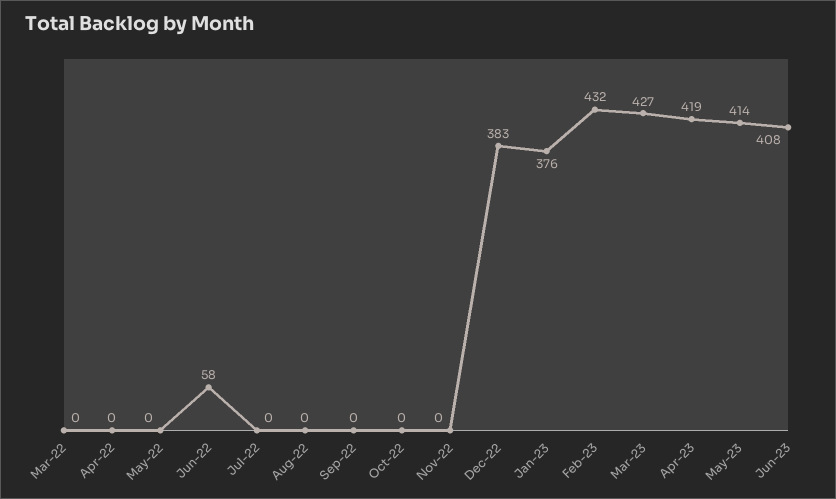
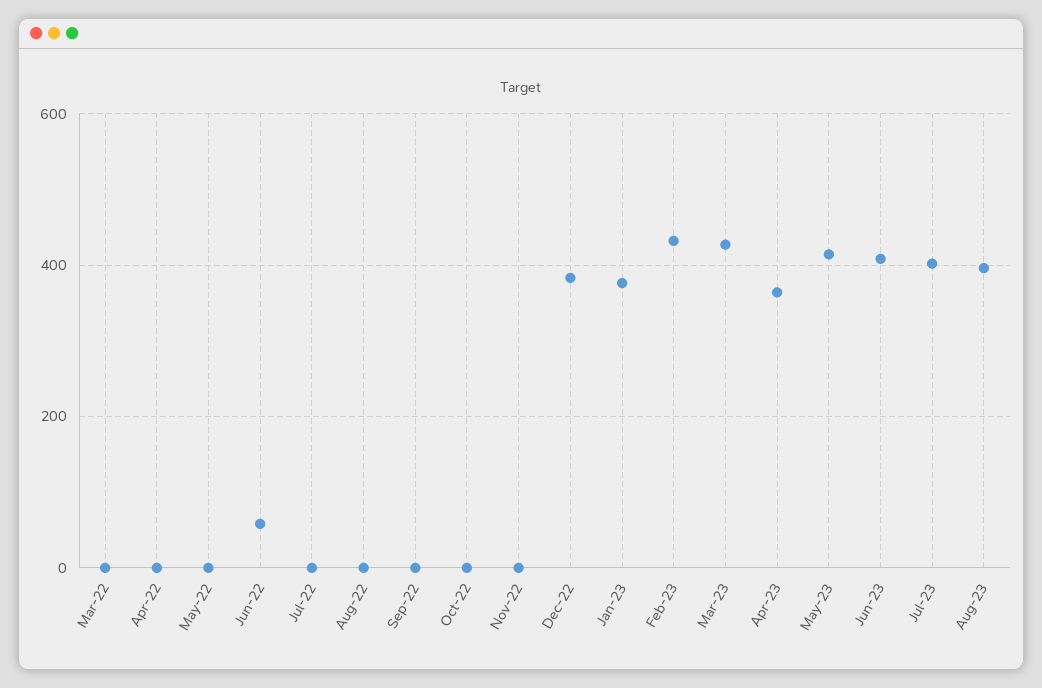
Apr-23: 419 -> 360
Jul-23: none -> 400
Aug-23: none -> 400

